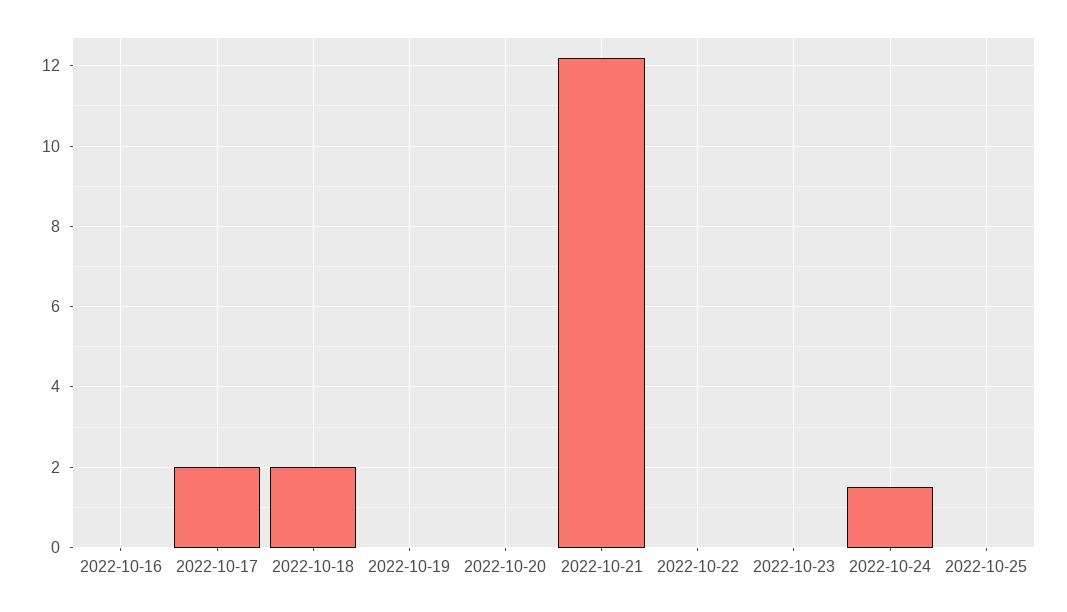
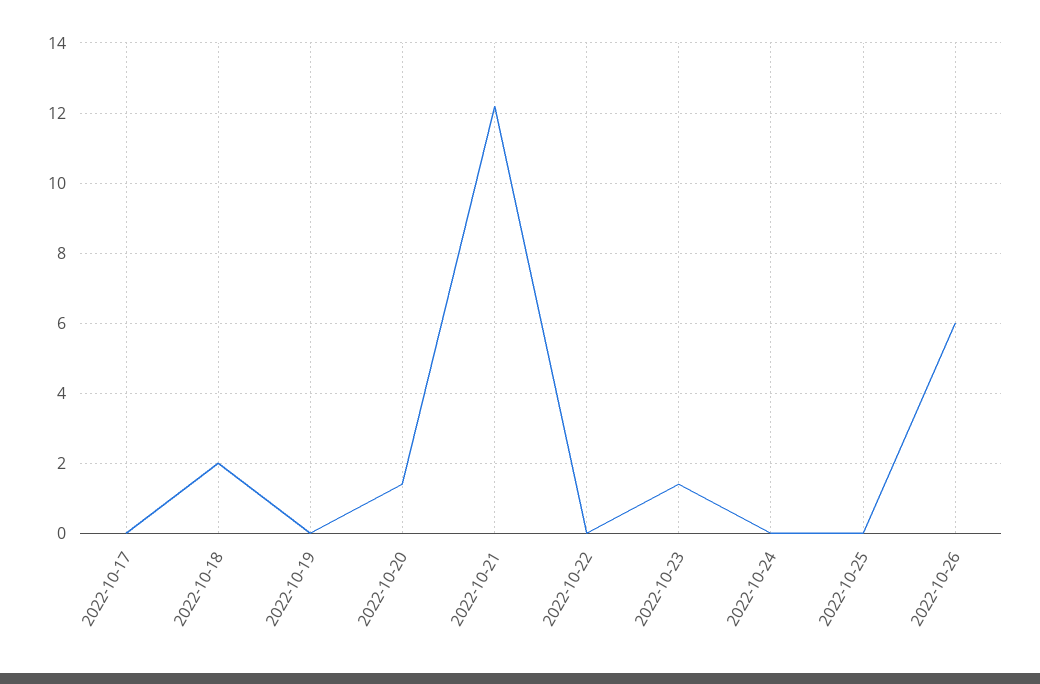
2022-10-16: 0 -> none
2022-10-17: 2 -> 0
2022-10-20: 0 -> 1.5
2022-10-23: 0 -> 1.5
2022-10-24: 1.5 -> 0
2022-10-26: none -> 6

